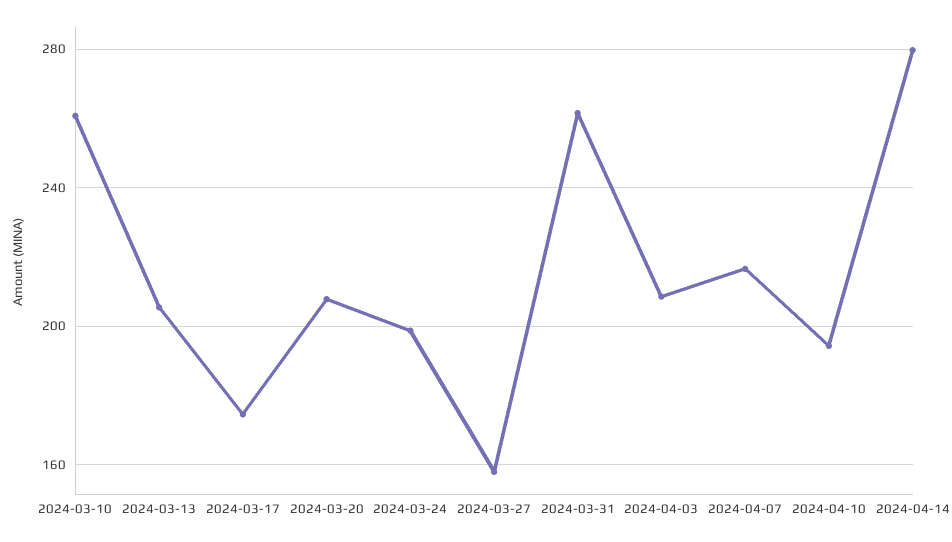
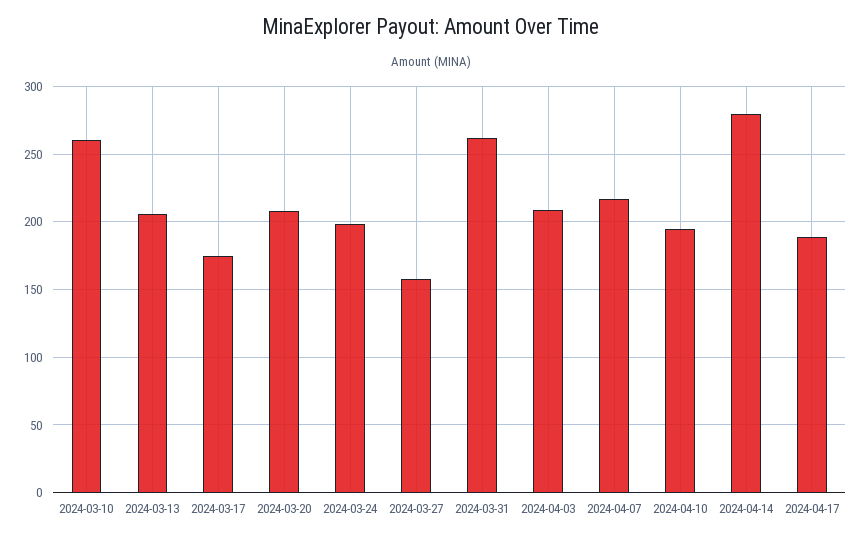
2024-04-17: none -> 190

